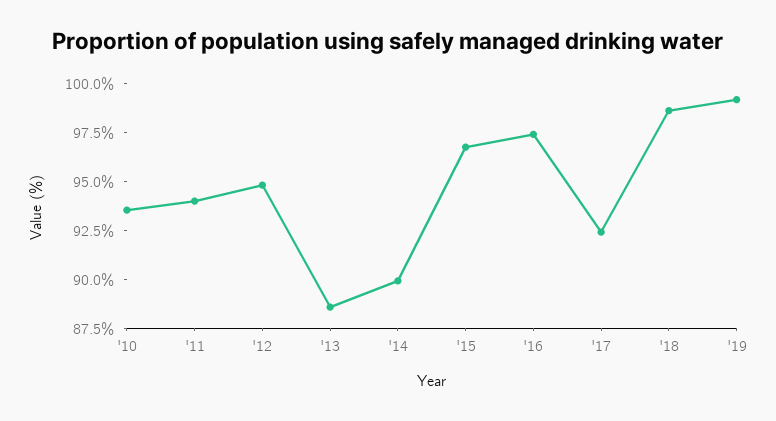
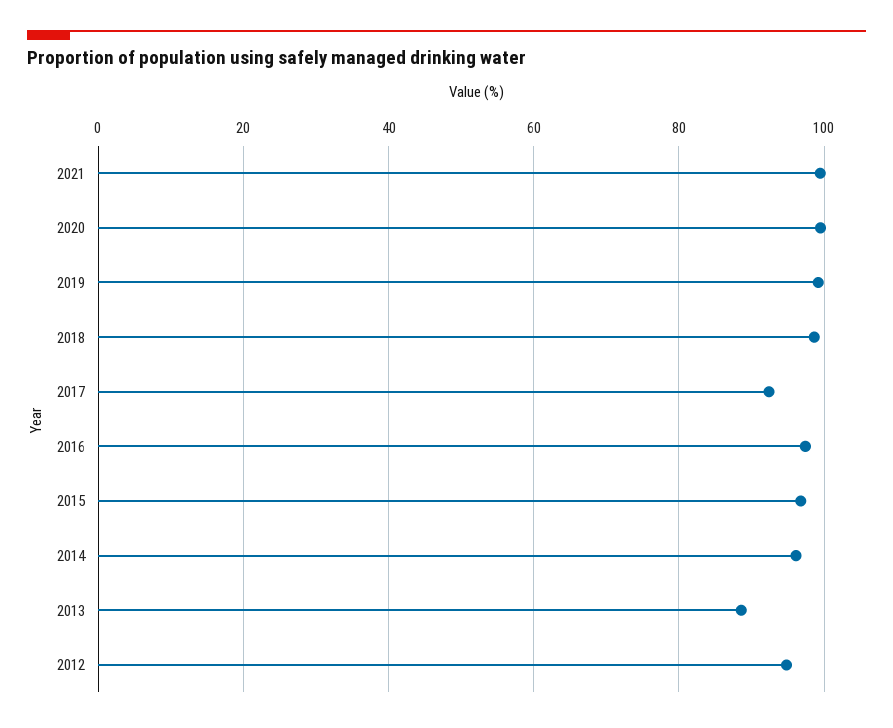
'10: 93.5 -> none
'11: 94 -> none
'14: 90 -> 96
2021: none -> 100
2020: none -> 100

